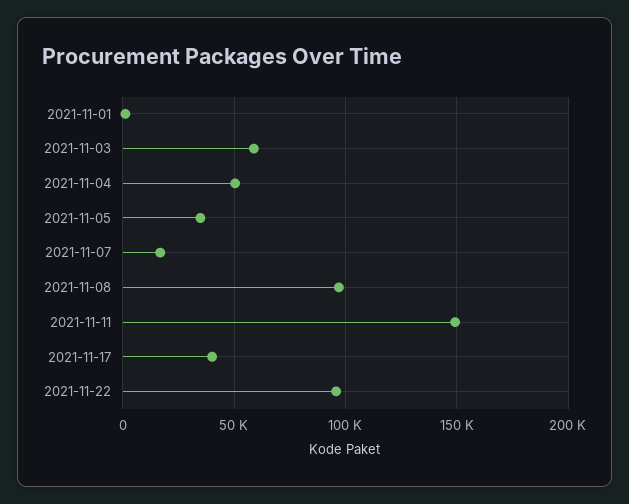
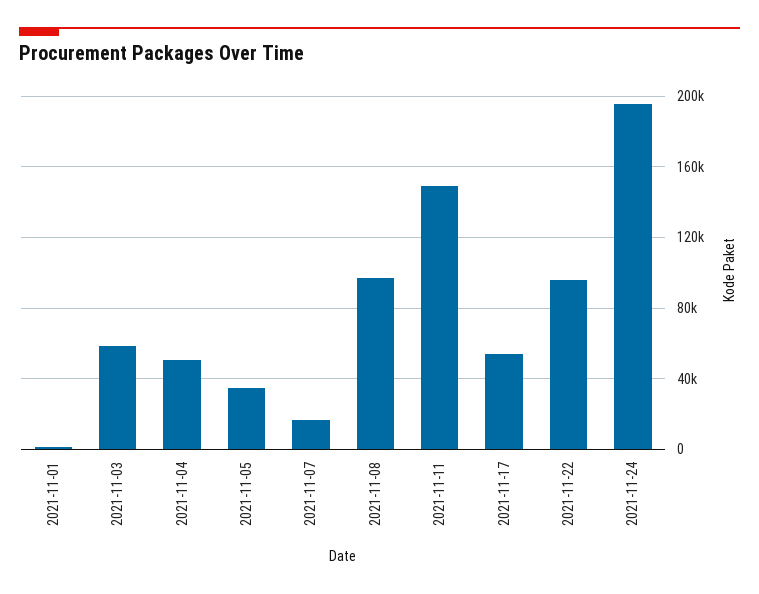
2021-11-17: 40000 -> 55000
2021-11-24: none -> 195000

